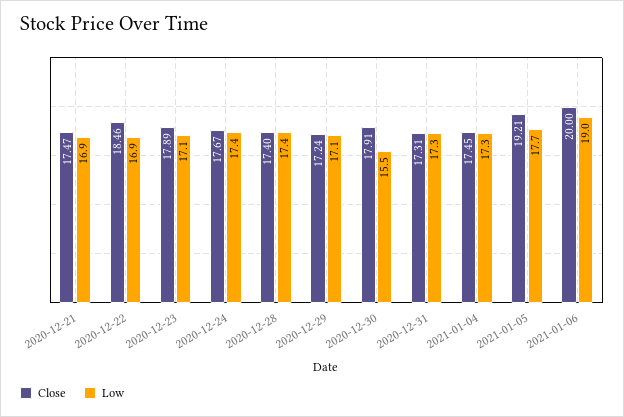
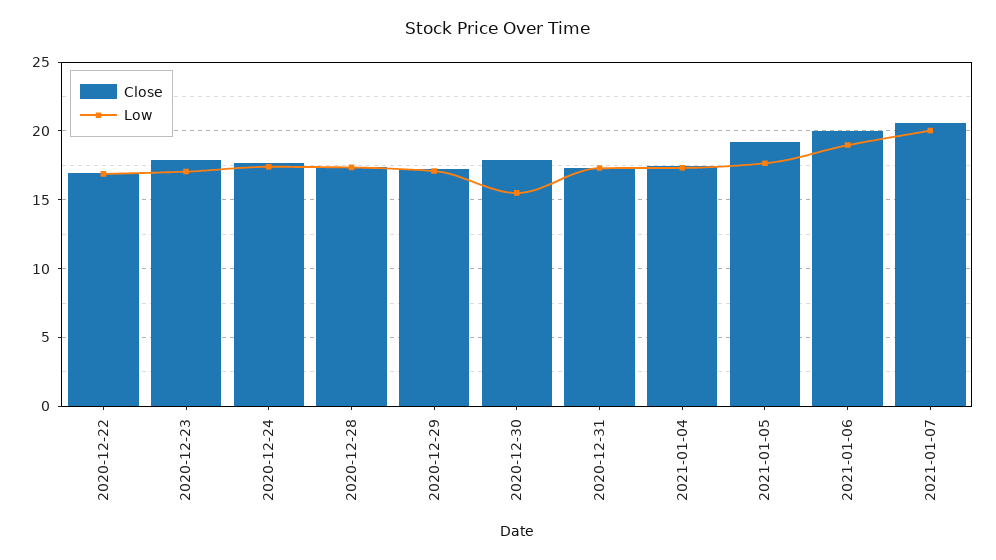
Close, 2020-12-21: 17.47 -> none
Low, 2020-12-21: 16.9 -> none
Close, 2020-12-22: 18.46 -> 17
Close, 2021-01-07: none -> 20.5
Low, 2021-01-07: none -> 20

